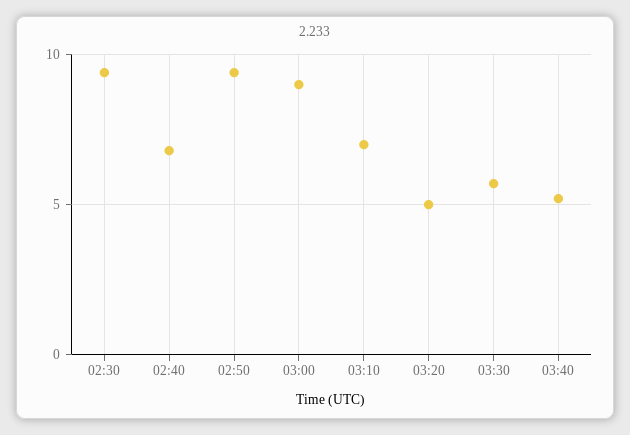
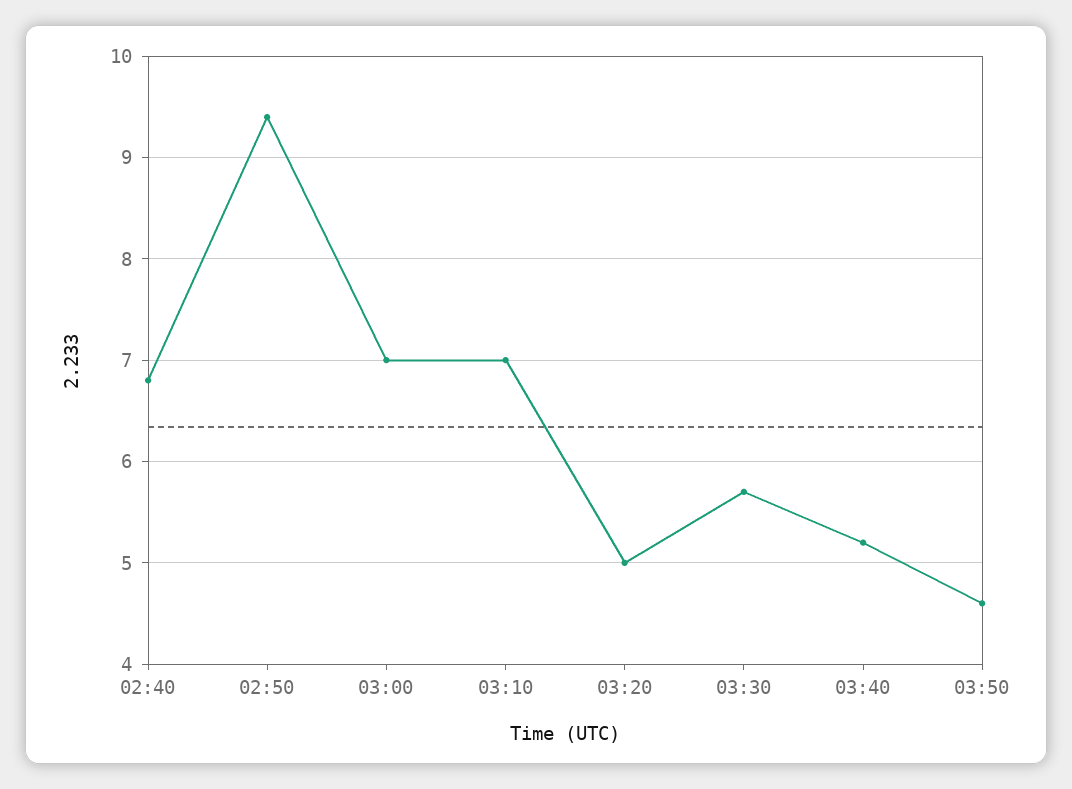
02:30: 9.5 -> none
03:00: 9 -> 7
03:50: none -> 4.6

